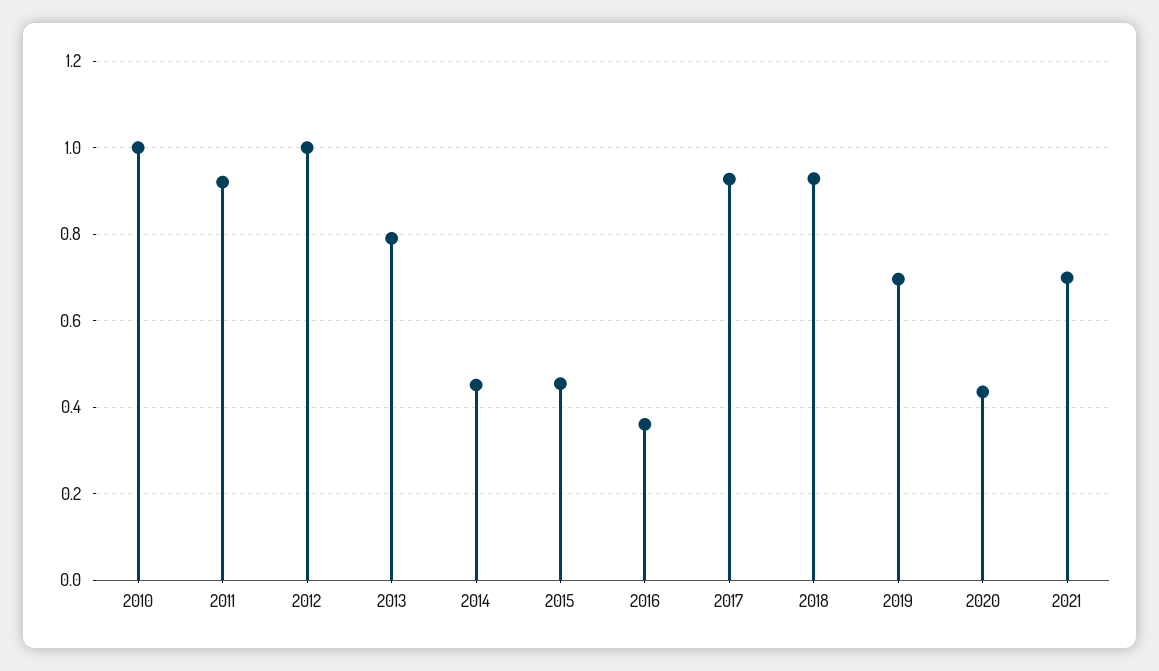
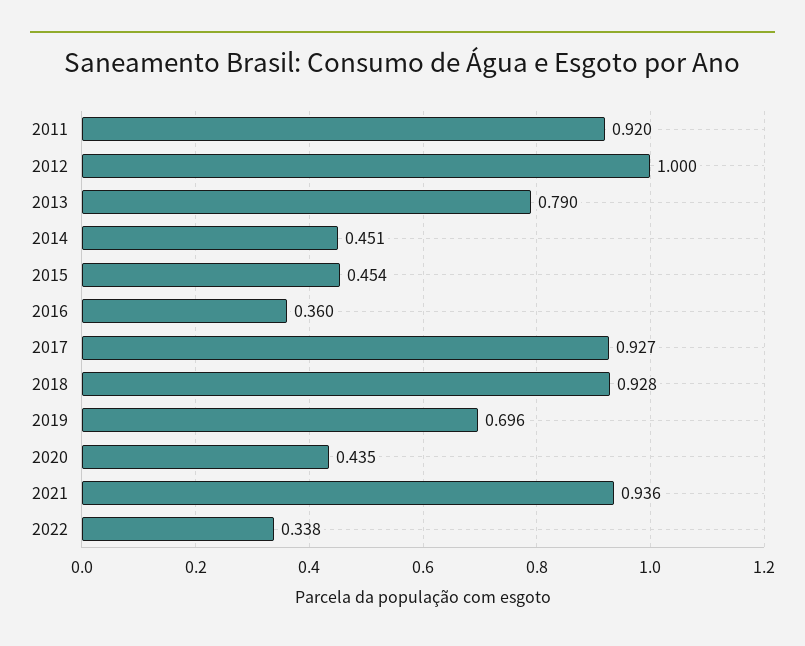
2010: 1 -> none
2021: 0.7 -> 0.936
2022: none -> 0.338

